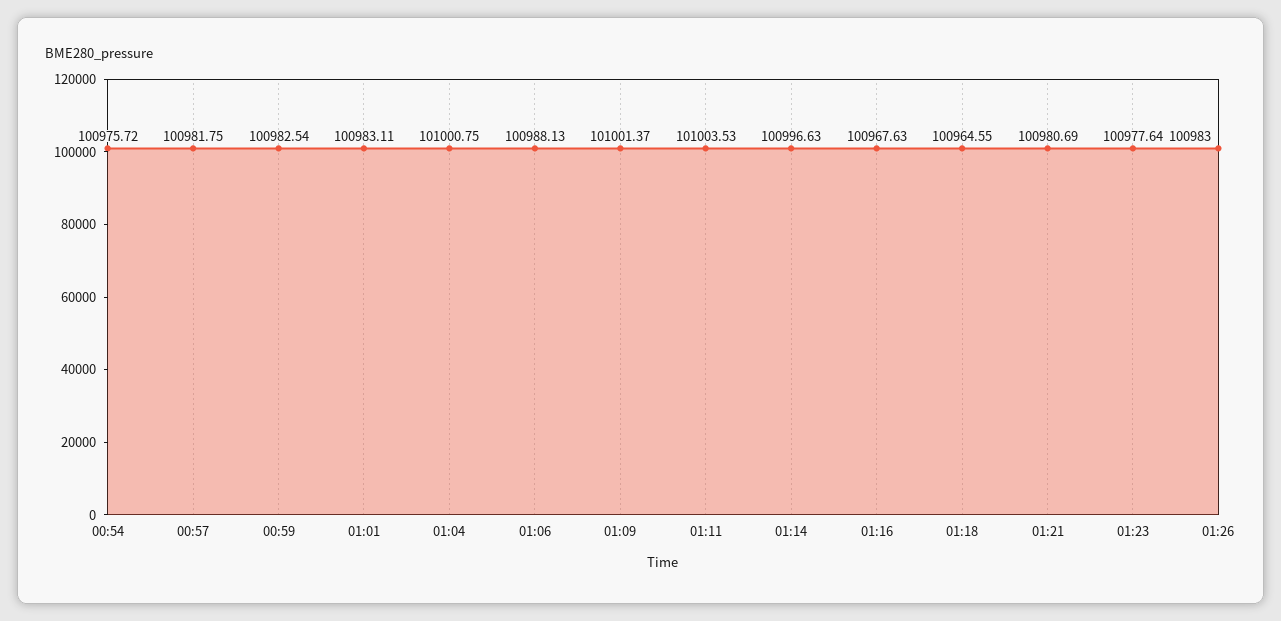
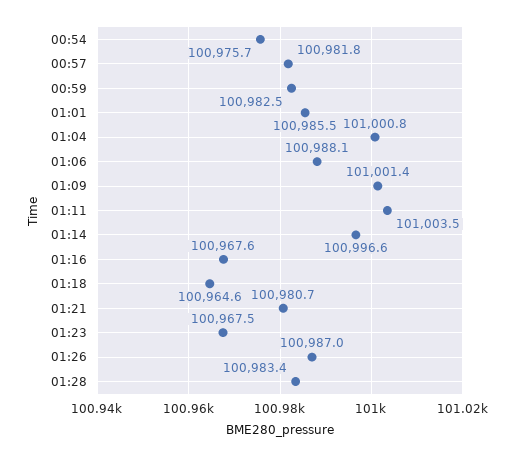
01:01: 100983.11 -> 100985.5
01:23: 100977.64 -> 100967.5
01:26: 100983 -> 100987
01:28: none -> 100983.4

